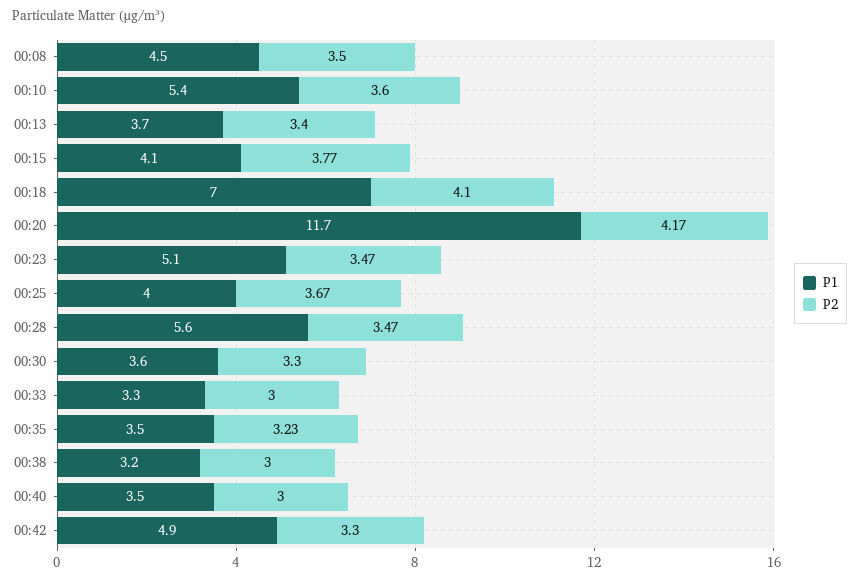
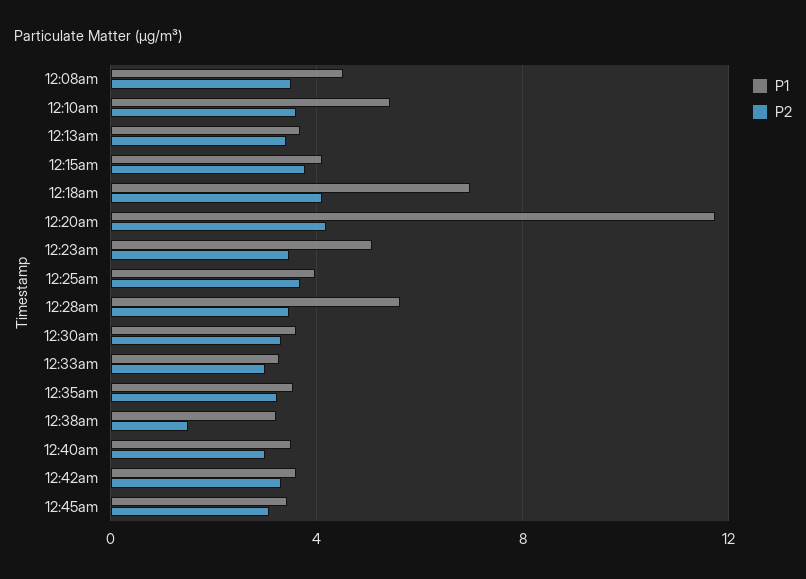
P2, 00:38: 3 -> 1.5
P1, 00:42: 4.9 -> 3.5
P1, 12:45am: none -> 3.5
P2, 12:45am: none -> 3

